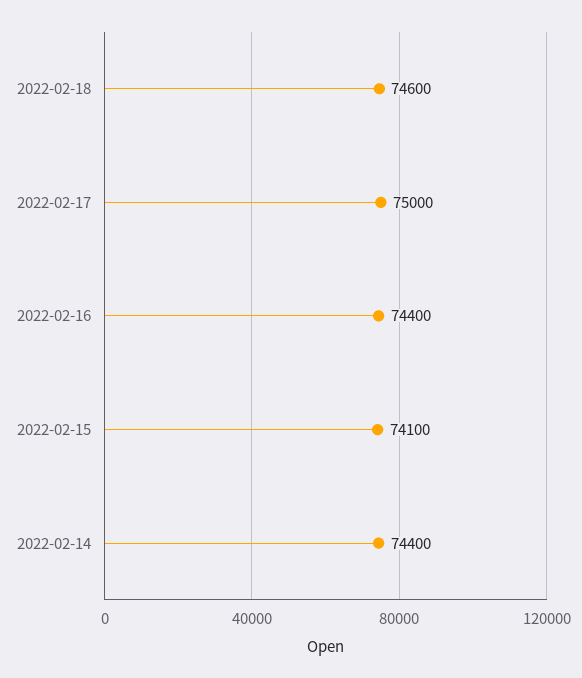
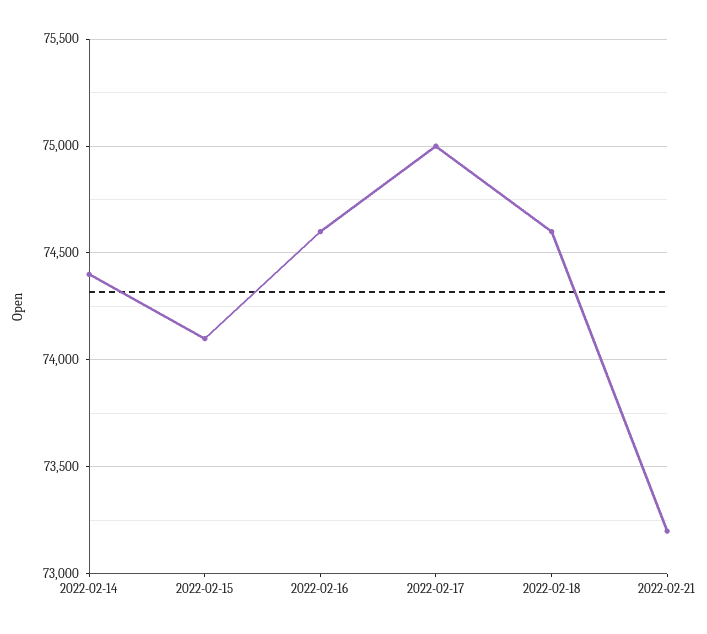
2022-02-16: 74400 -> 74600
2022-02-21: none -> 73200

